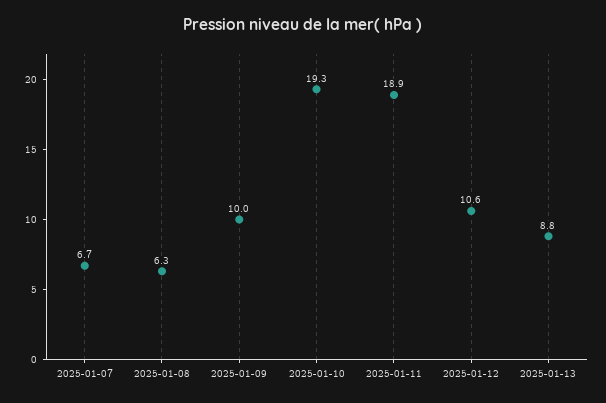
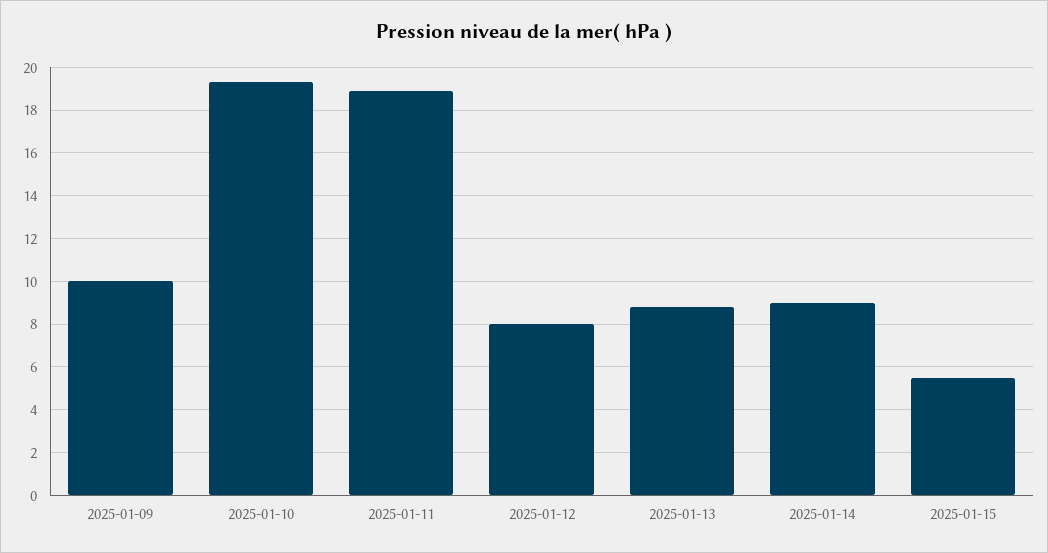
2025-01-07: 6.7 -> none
2025-01-08: 6.3 -> none
2025-01-12: 10.6 -> 8
2025-01-14: none -> 9
2025-01-15: none -> 5.5

